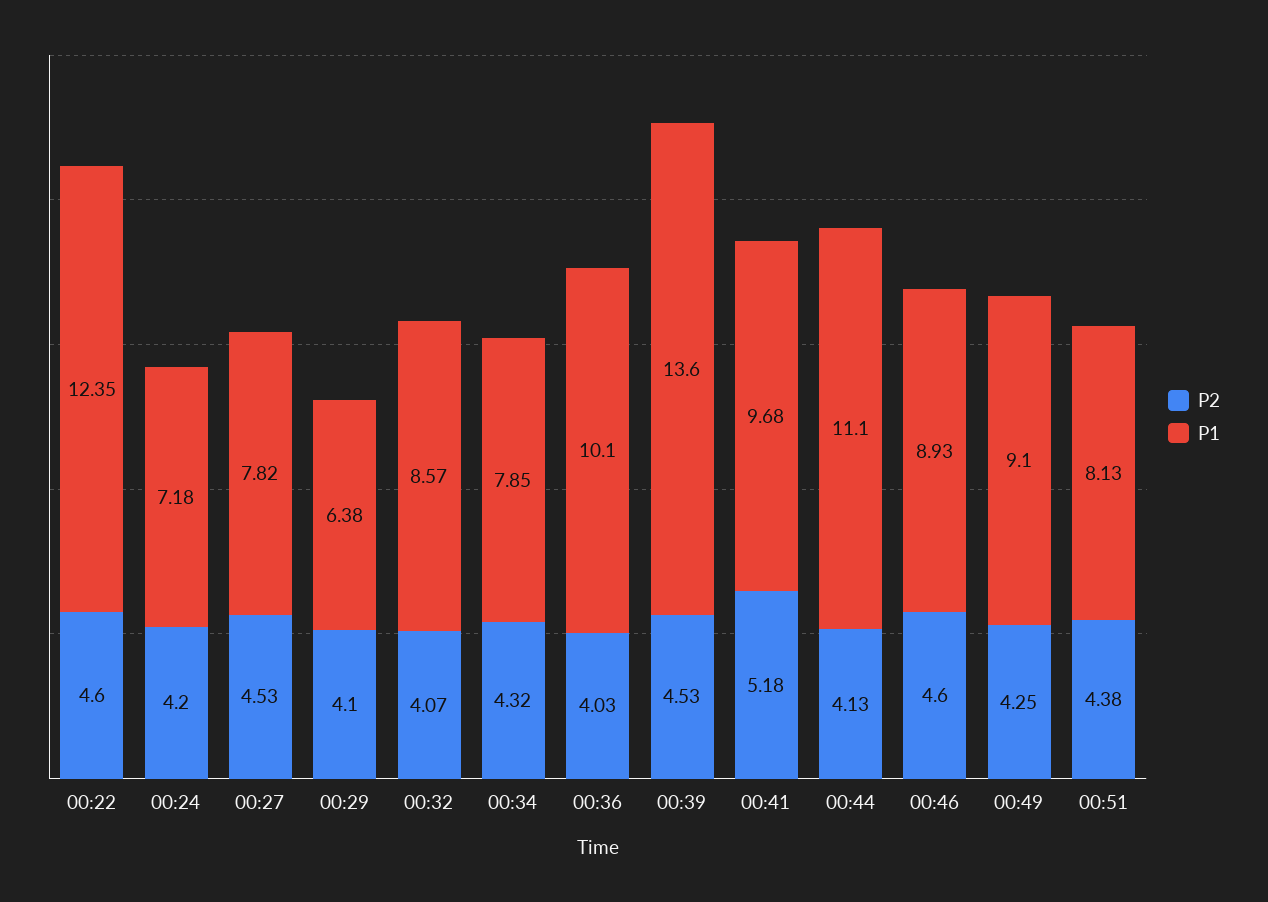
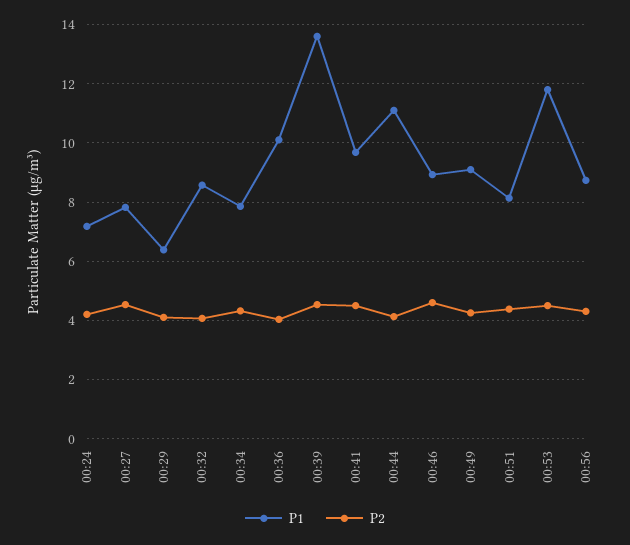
P2, 00:22: 4.6 -> none
P1, 00:22: 12.35 -> none
P2, 00:41: 5.18 -> 4.5
P1, 00:53: none -> 11.75
P2, 00:53: none -> 4.5
P1, 00:56: none -> 8.75
P2, 00:56: none -> 4.25

